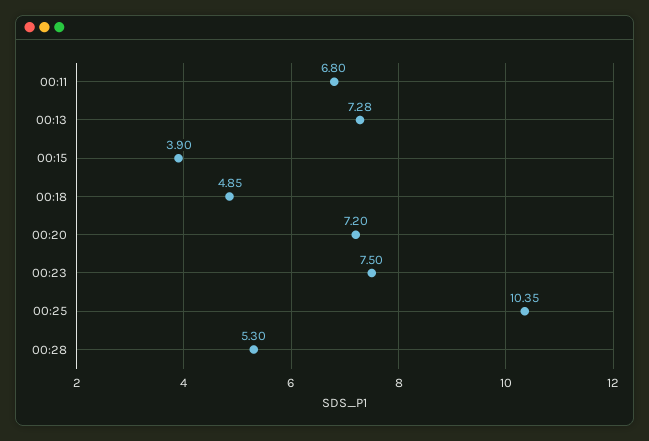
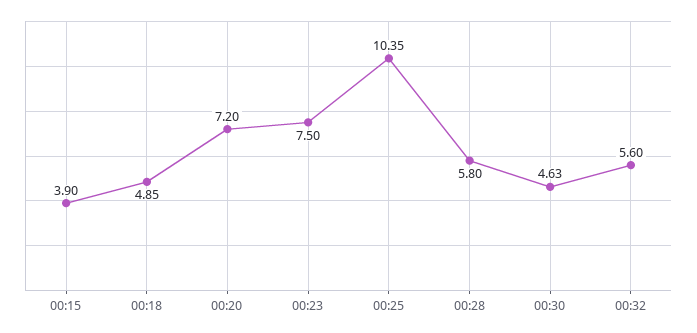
00:11: 6.8 -> none
00:13: 7.28 -> none
00:28: 5.3 -> 5.8
00:30: none -> 4.63
00:32: none -> 5.6

